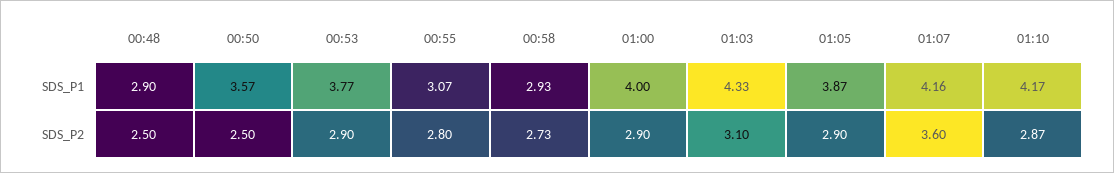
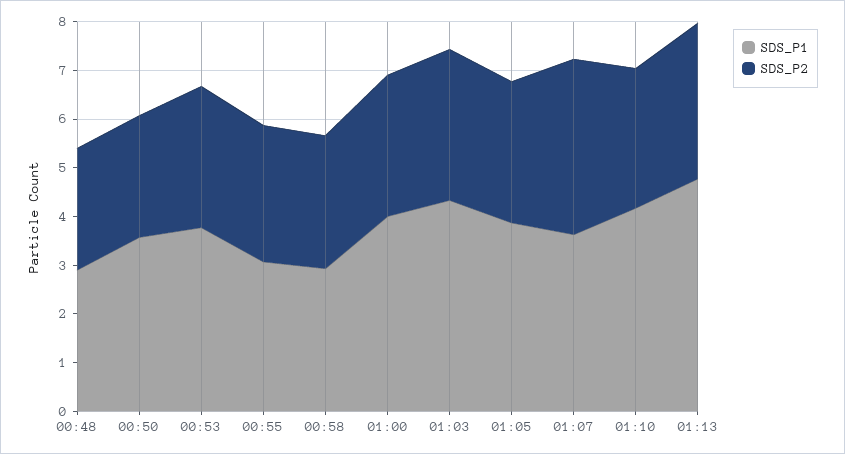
SDS_P1, 01:07: 4.16 -> 3.6
SDS_P1, 01:13: none -> 4.8
SDS_P2, 01:13: none -> 3.2

